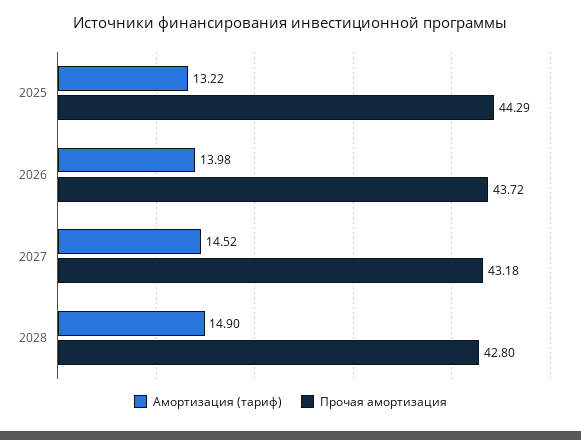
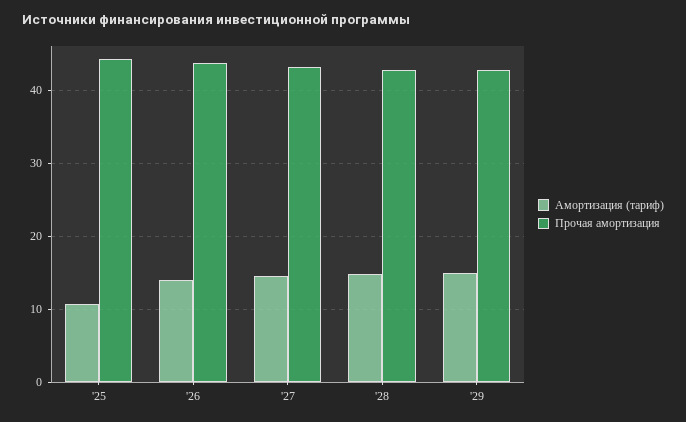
Амортизация (тариф), 2025: 13.22 -> 11
Амортизация (тариф), '29: none -> 15
Прочая амортизация, '29: none -> 43

